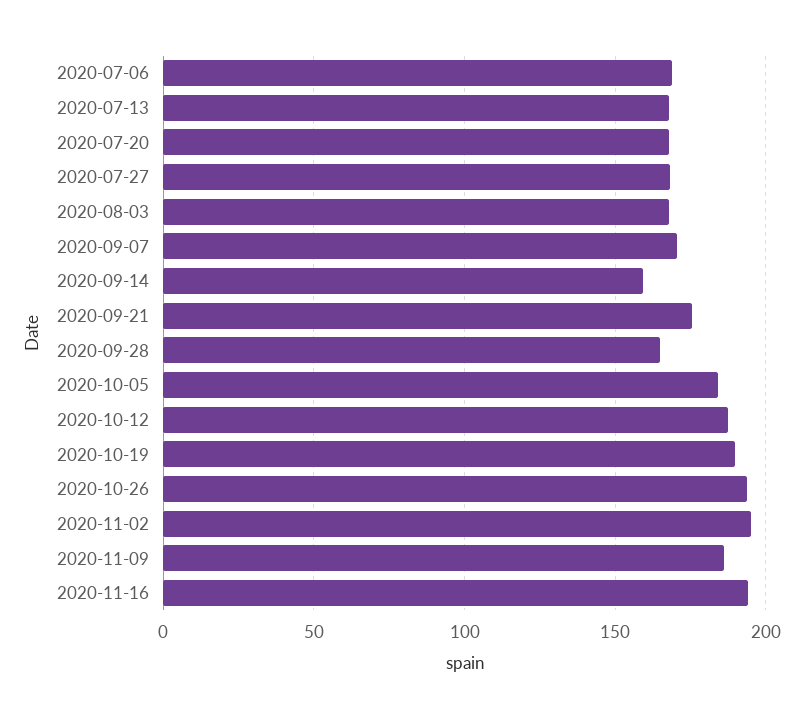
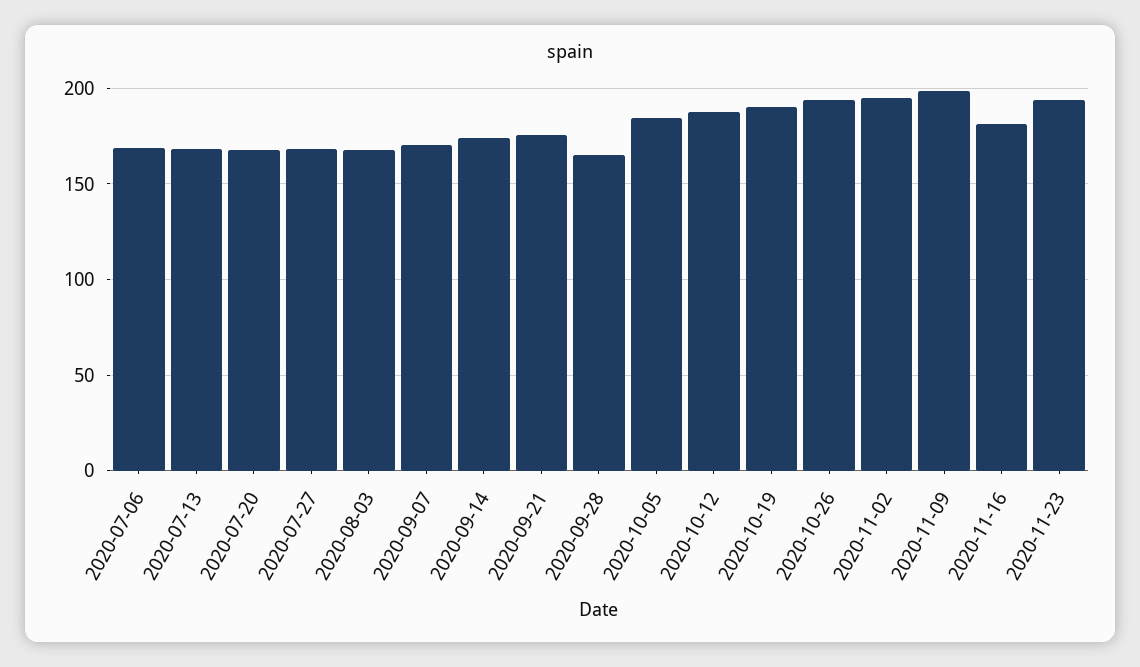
2020-09-14: 160 -> 175
2020-11-09: 185 -> 200
2020-11-16: 195 -> 180
2020-11-23: none -> 195

